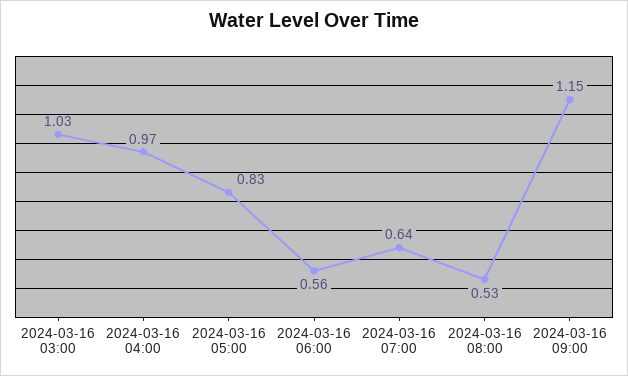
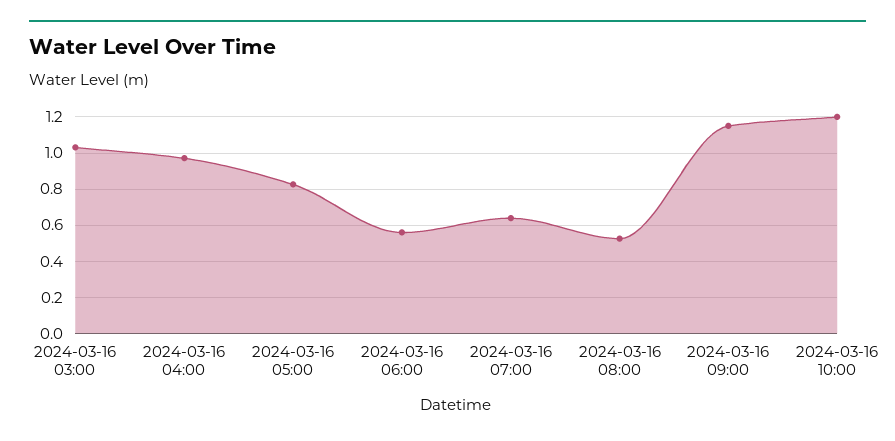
2024-03-16 10:00: none -> 1.2

